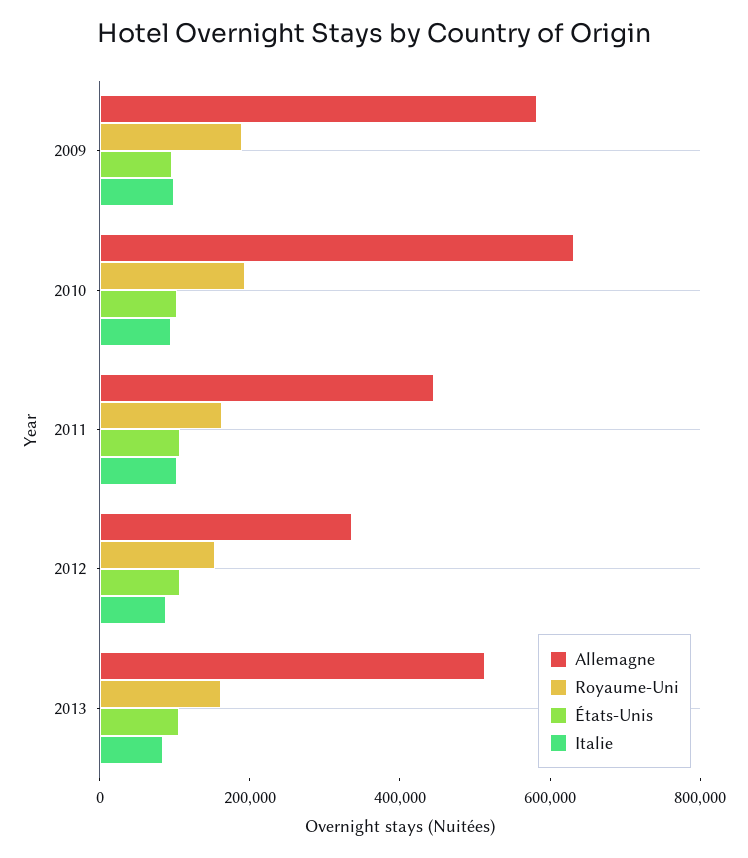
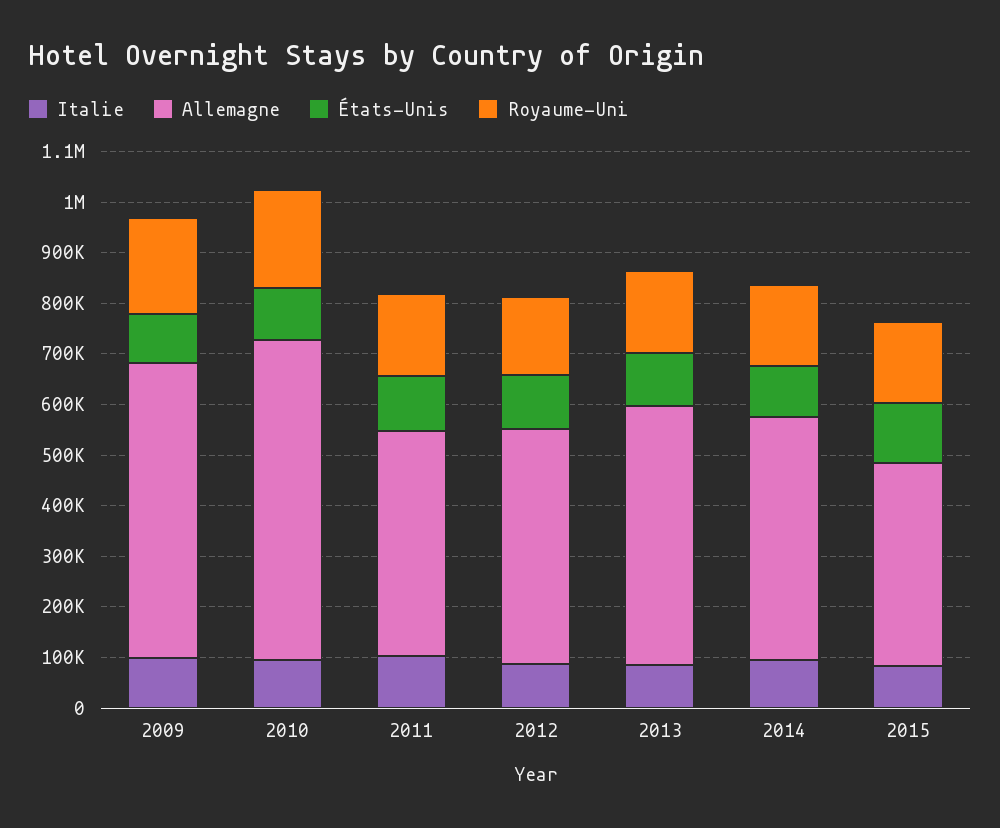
Allemagne, 2012: 350000 -> 460000
Italie, 2014: none -> 100000
Allemagne, 2014: none -> 480000
États-Unis, 2014: none -> 100000
Royaume-Uni, 2014: none -> 160000
Italie, 2015: none -> 80000
Allemagne, 2015: none -> 400000
États-Unis, 2015: none -> 120000
Royaume-Uni, 2015: none -> 160000

